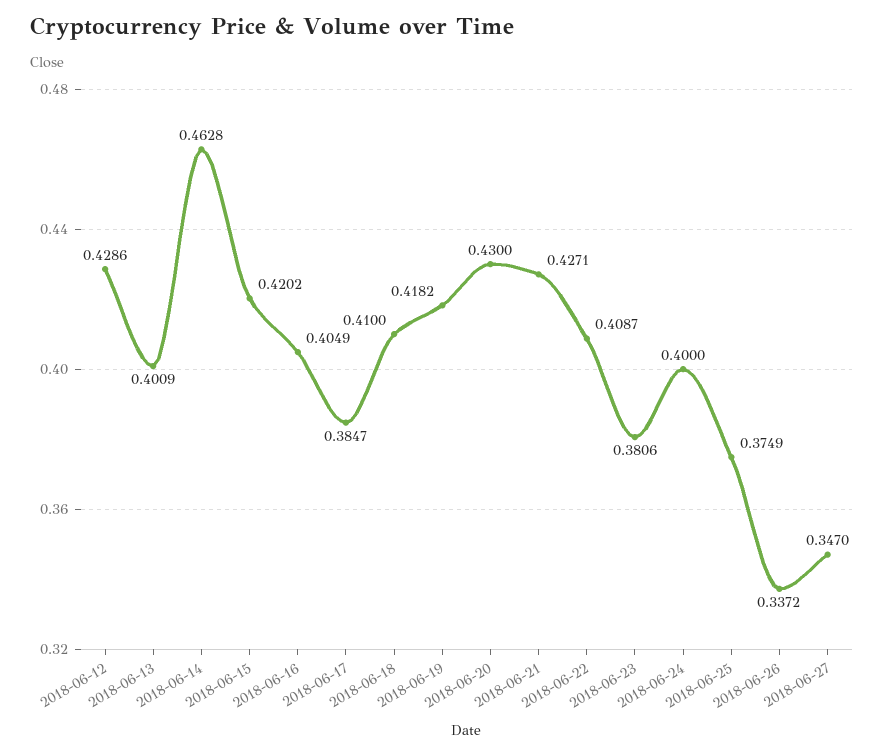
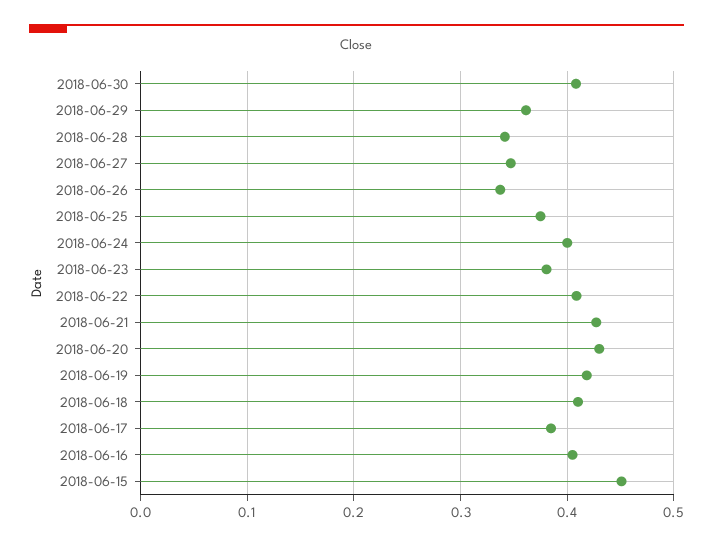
2018-06-12: 0.4286 -> none
2018-06-13: 0.4009 -> none
2018-06-14: 0.4628 -> none
2018-06-15: 0.4202 -> 0.45
2018-06-30: none -> 0.41
2018-06-29: none -> 0.36
2018-06-28: none -> 0.34

